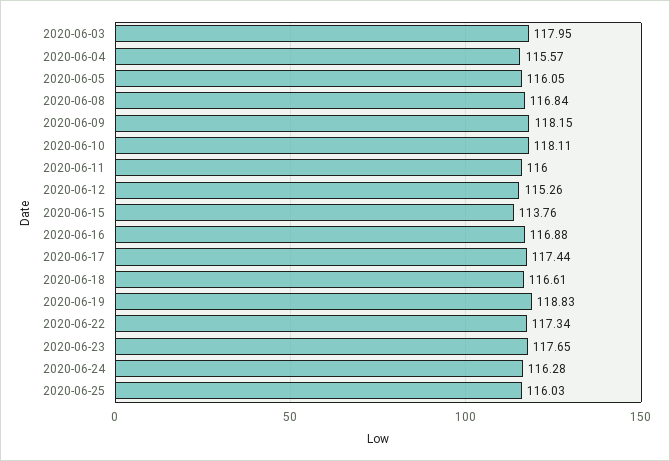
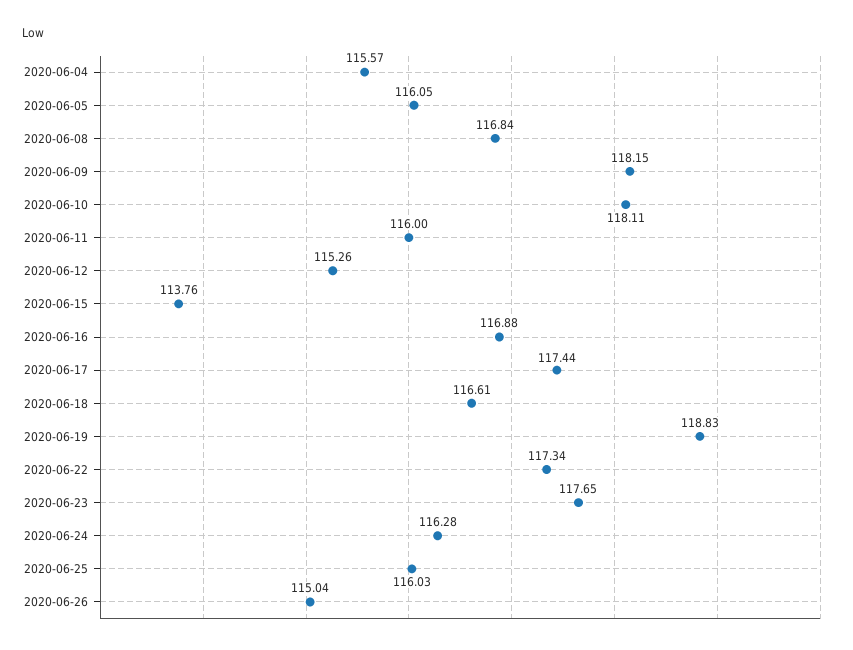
2020-06-03: 117.95 -> none
2020-06-26: none -> 115.04

